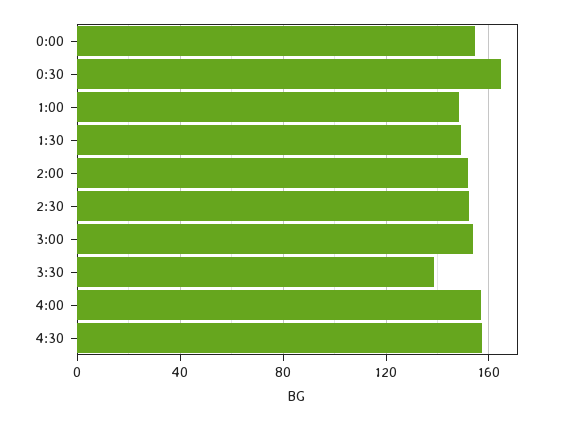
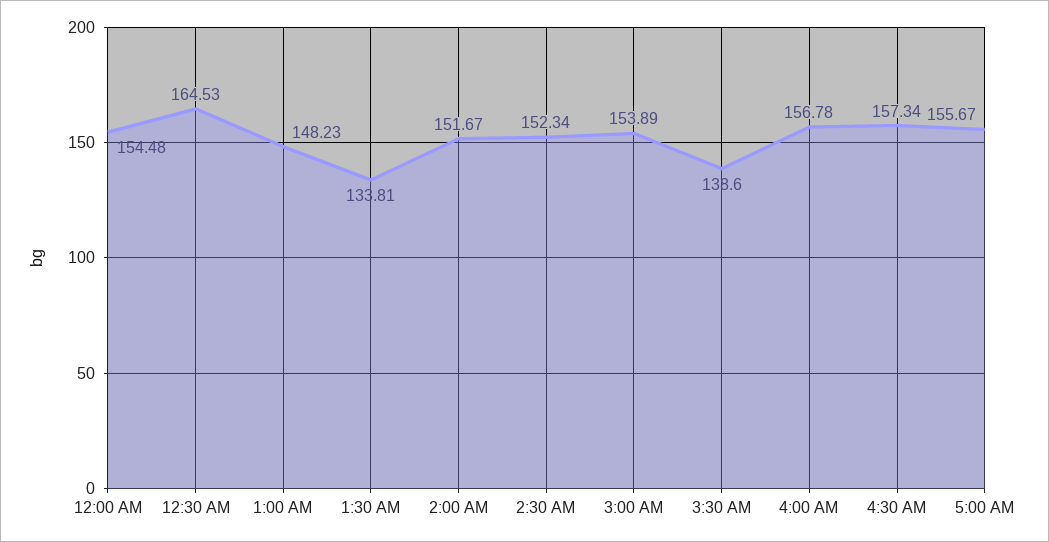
1:30: 150 -> 133.81
5:00 AM: none -> 155.67

